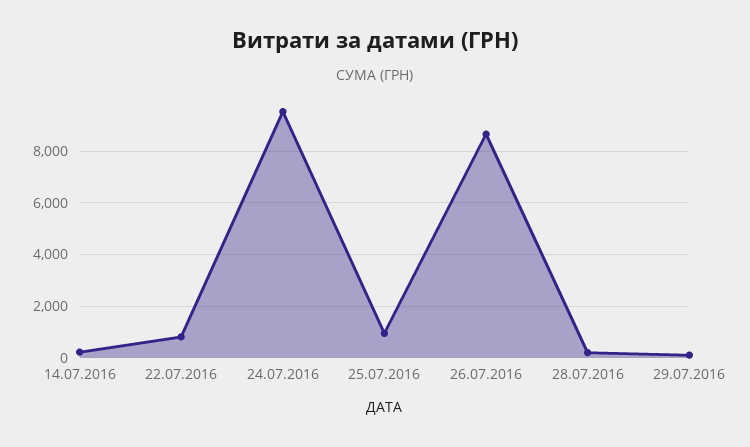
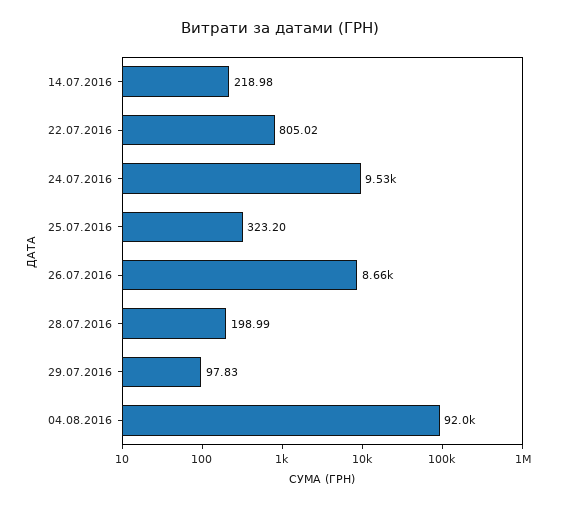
25.07.2016: 1000 -> 323.2
04.08.2016: none -> 92000

